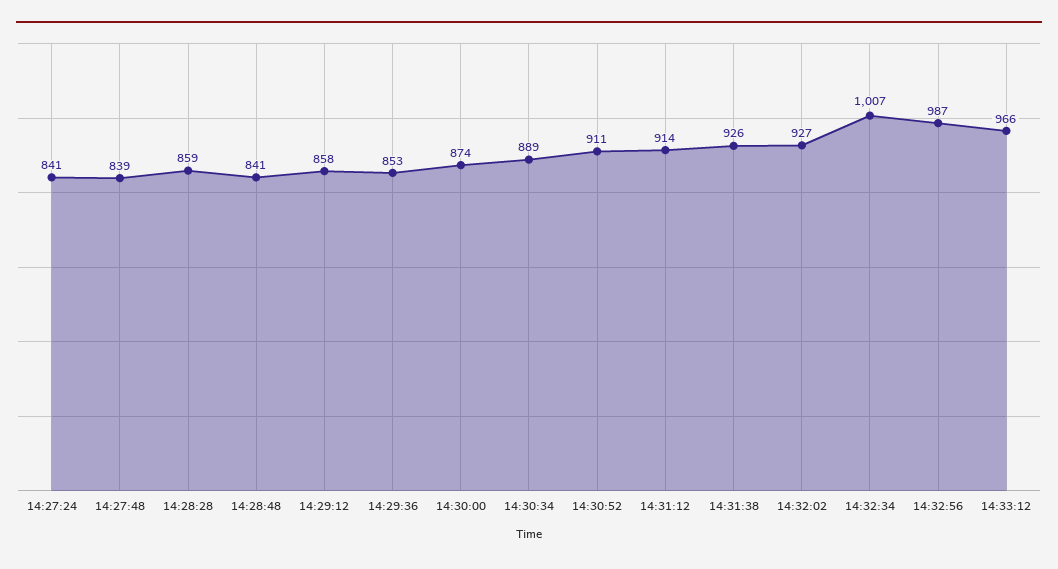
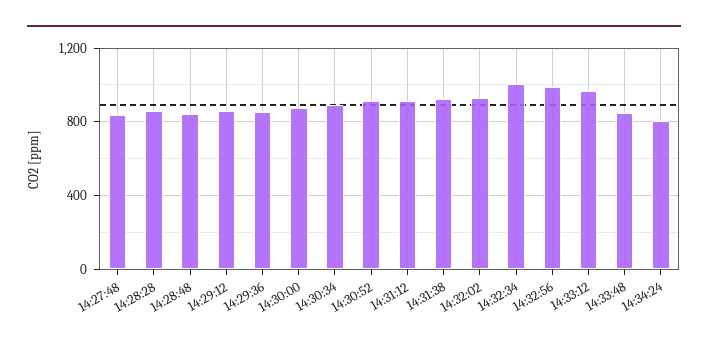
14:27:24: 841 -> none
14:33:48: none -> 850
14:34:24: none -> 800

